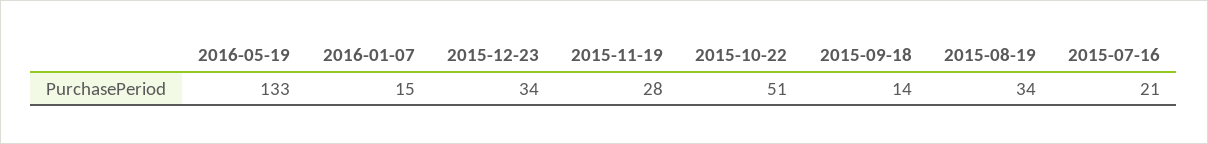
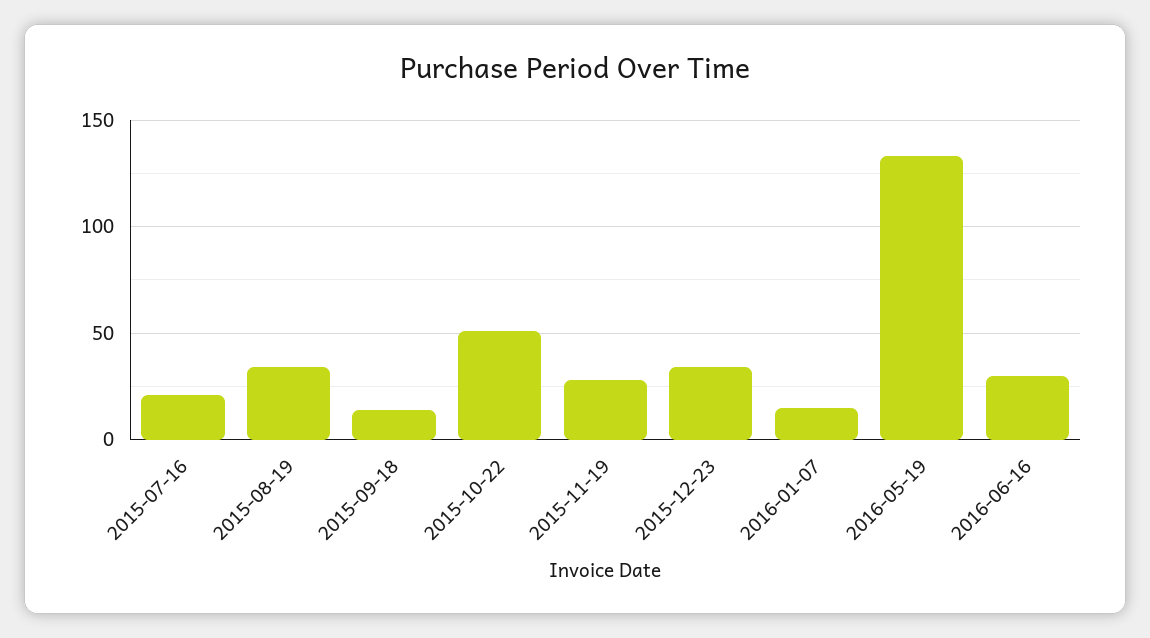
2016-06-16: none -> 30

